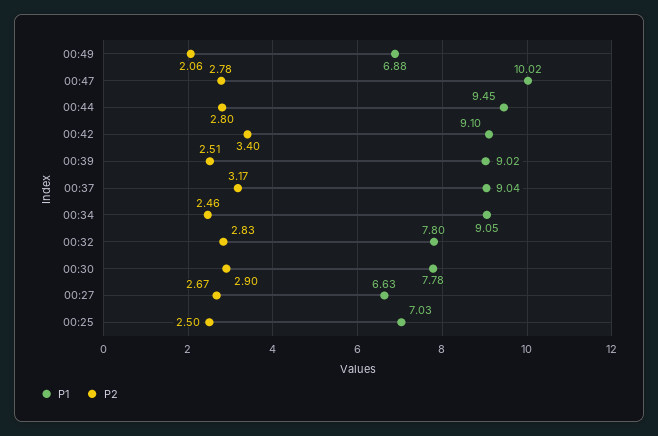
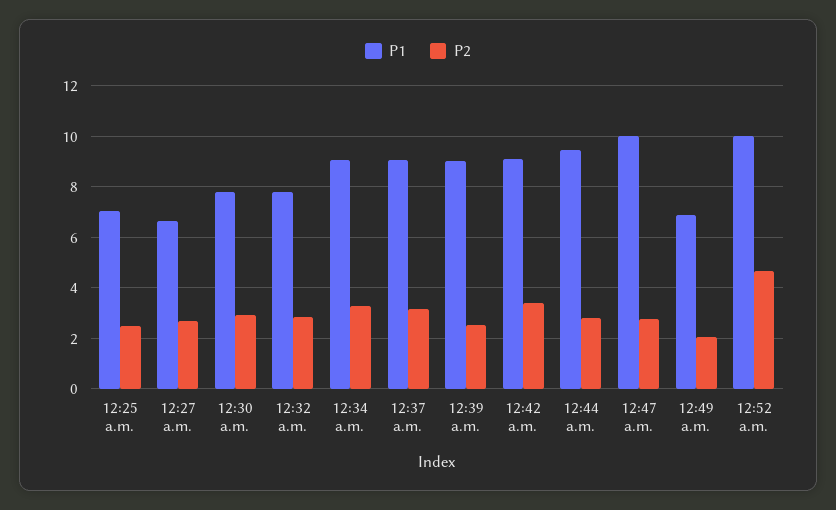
P2, 00:34: 2.46 -> 3.25
P1, 12:52 a.m.: none -> 10
P2, 12:52 a.m.: none -> 4.75

